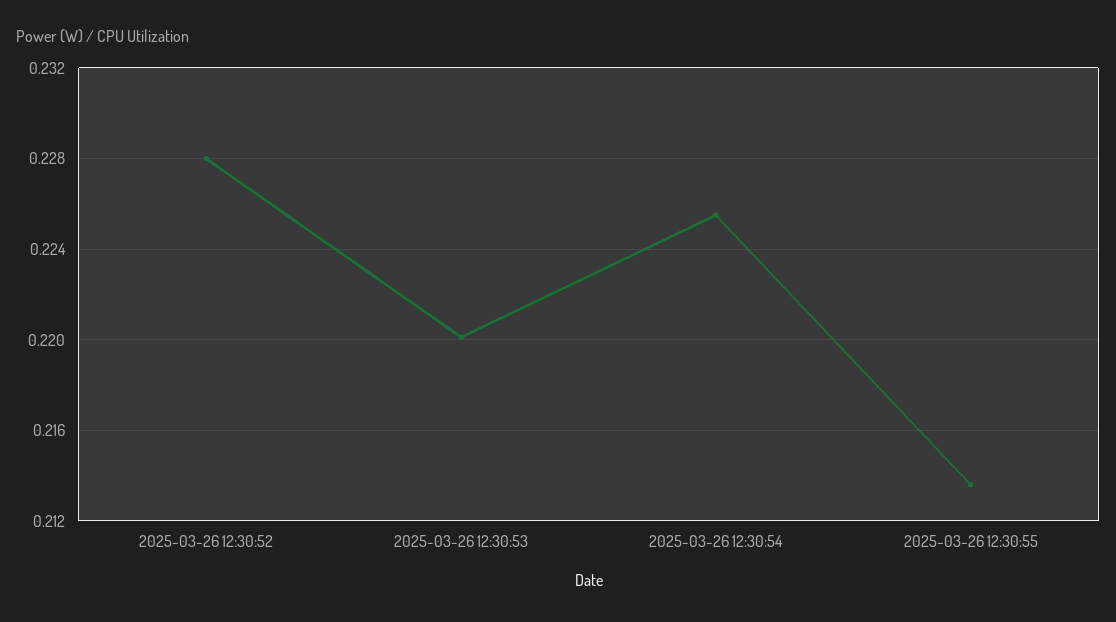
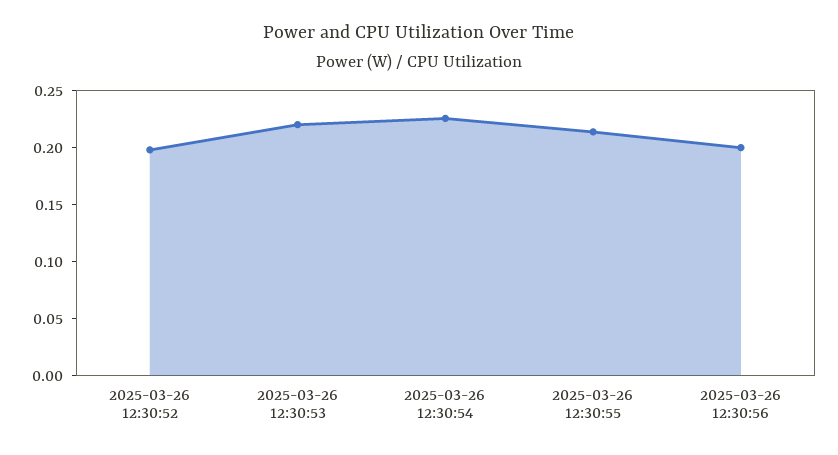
2025-03-26 12:30:52: 0.228 -> 0.2
2025-03-26 12:30:56: none -> 0.2

